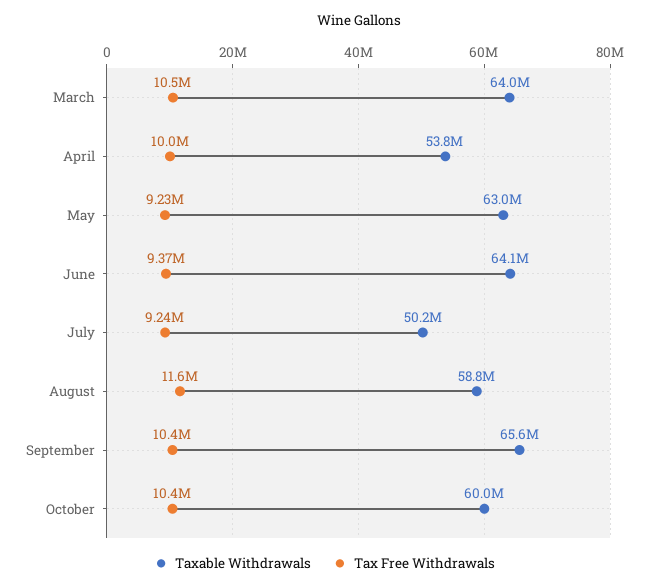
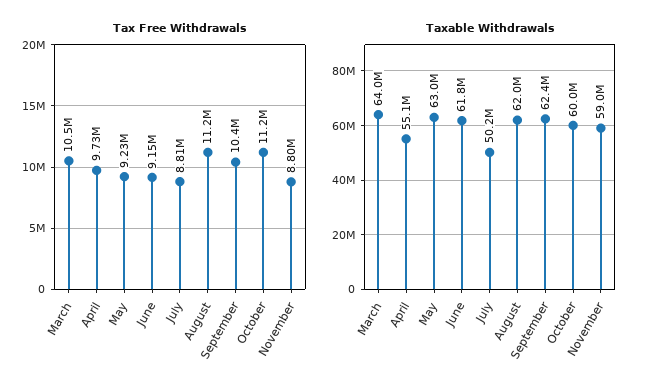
Taxable Withdrawals, April: 53800000 -> 55100000
Tax Free Withdrawals, April: 10000000 -> 9730000
Taxable Withdrawals, June: 64100000 -> 61800000
Tax Free Withdrawals, June: 9370000 -> 9150000
Tax Free Withdrawals, July: 9240000 -> 8810000
Taxable Withdrawals, August: 58800000 -> 62000000
Tax Free Withdrawals, August: 11600000 -> 11200000
Taxable Withdrawals, September: 65600000 -> 62400000
Tax Free Withdrawals, October: 10400000 -> 11200000
Tax Free Withdrawals, November: none -> 8800000
Taxable Withdrawals, November: none -> 59000000

